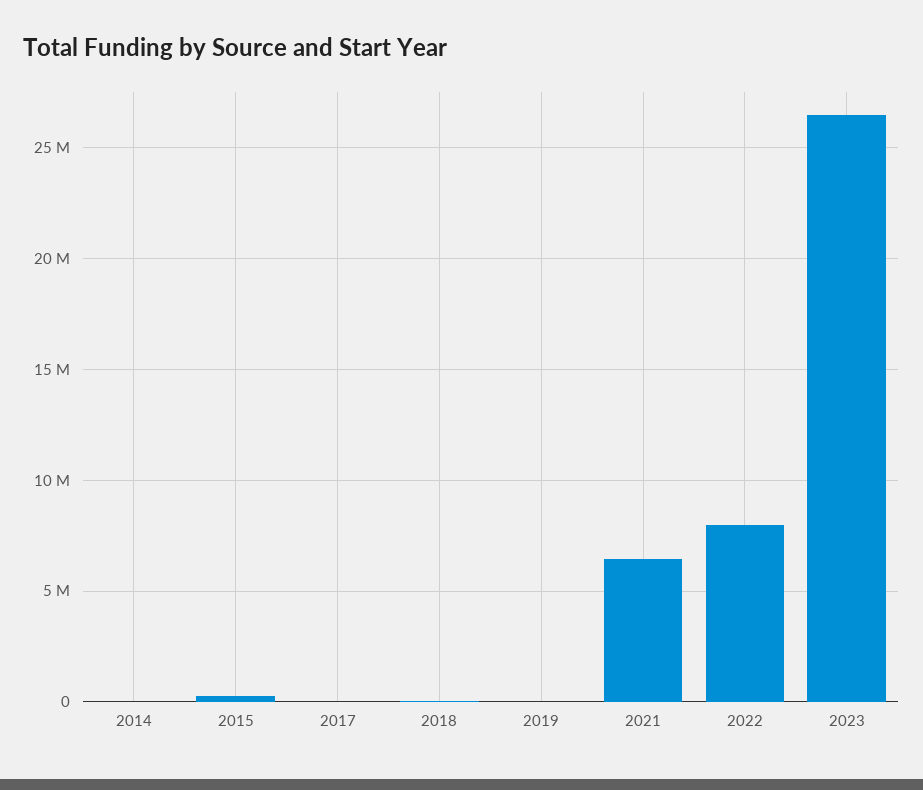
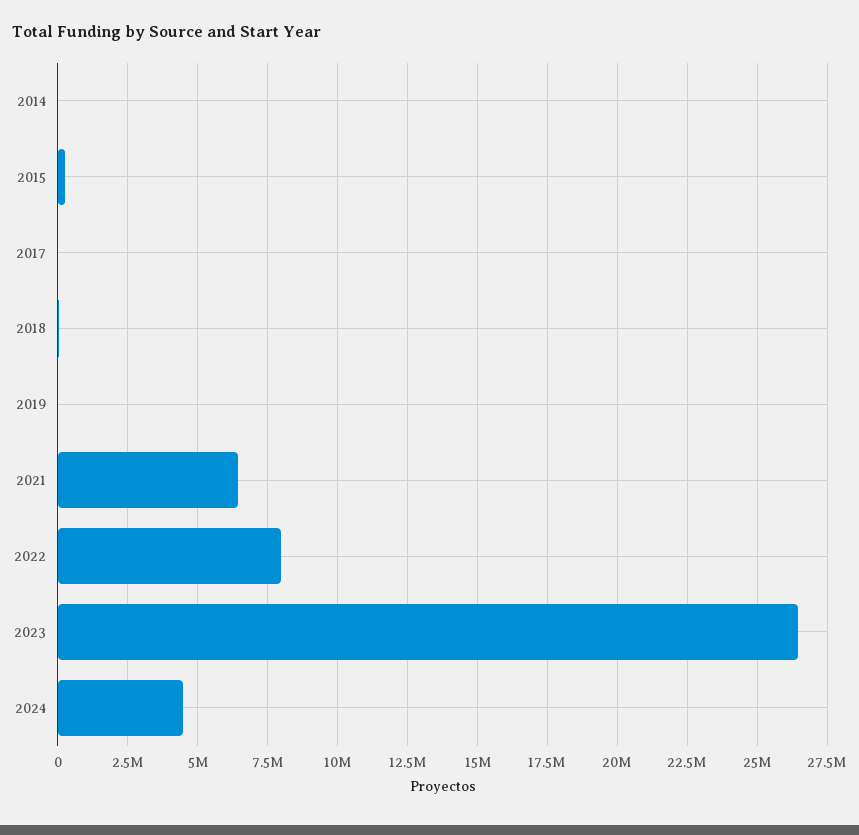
2024: none -> 4500000

